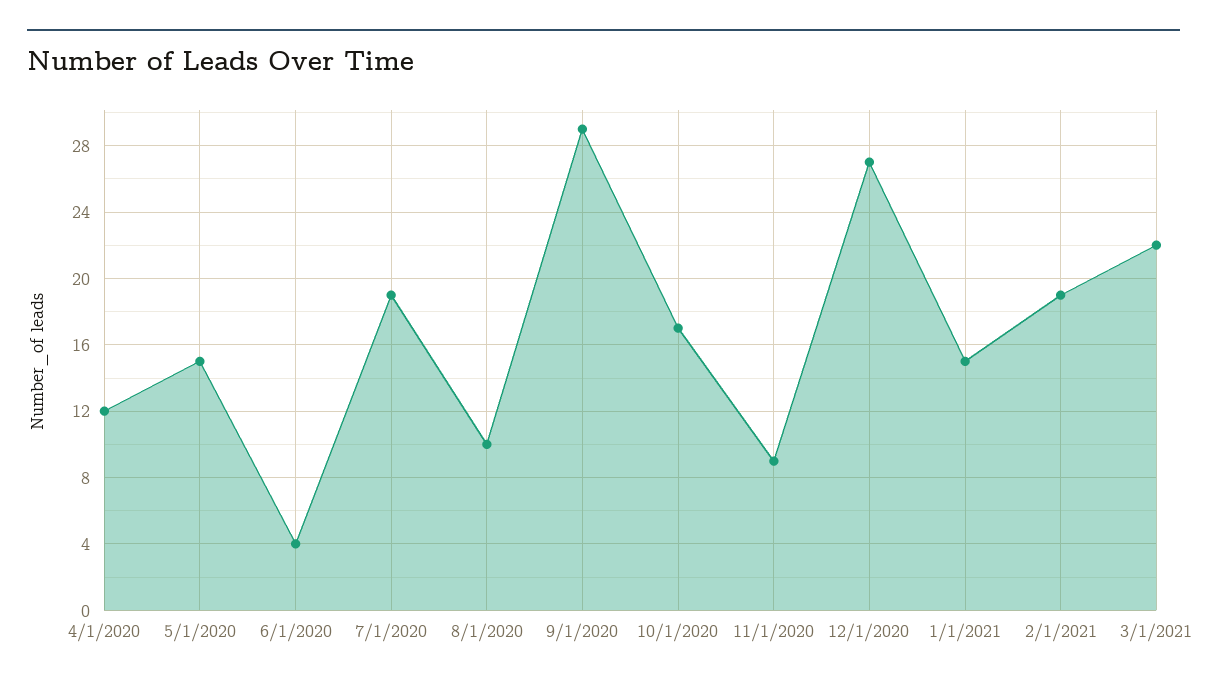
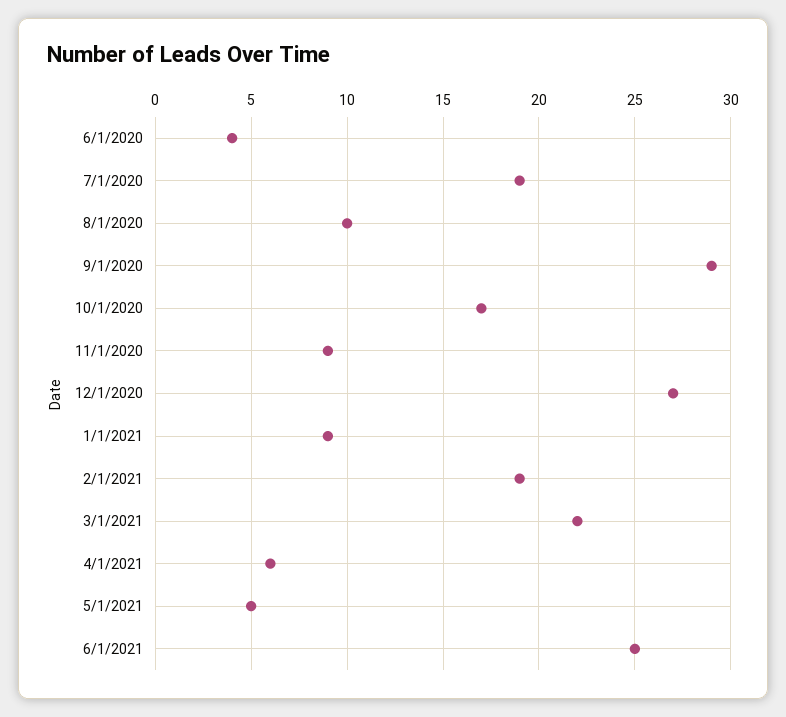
4/1/2020: 12 -> none
5/1/2020: 15 -> none
1/1/2021: 15 -> 9
4/1/2021: none -> 6
5/1/2021: none -> 5
6/1/2021: none -> 25

